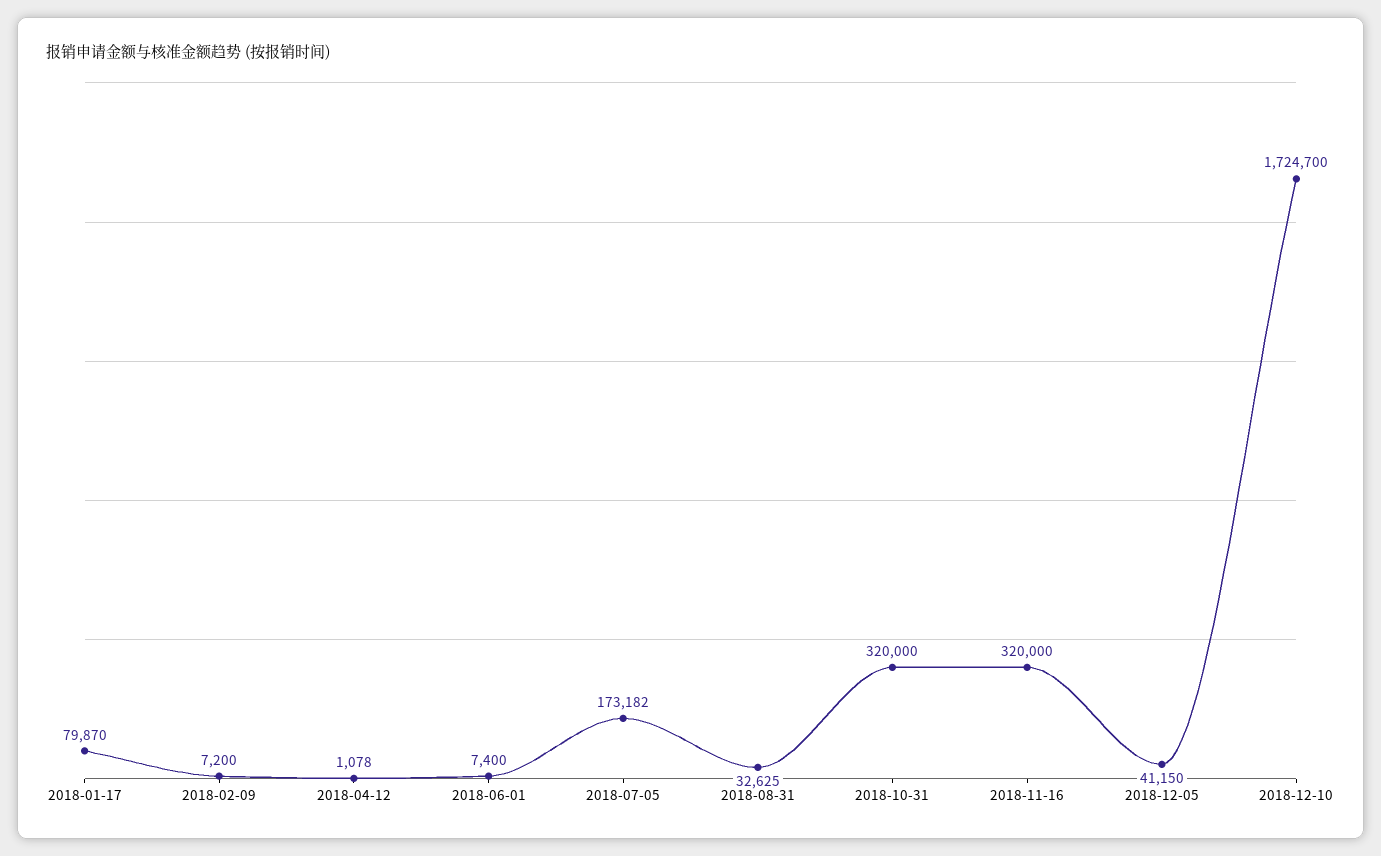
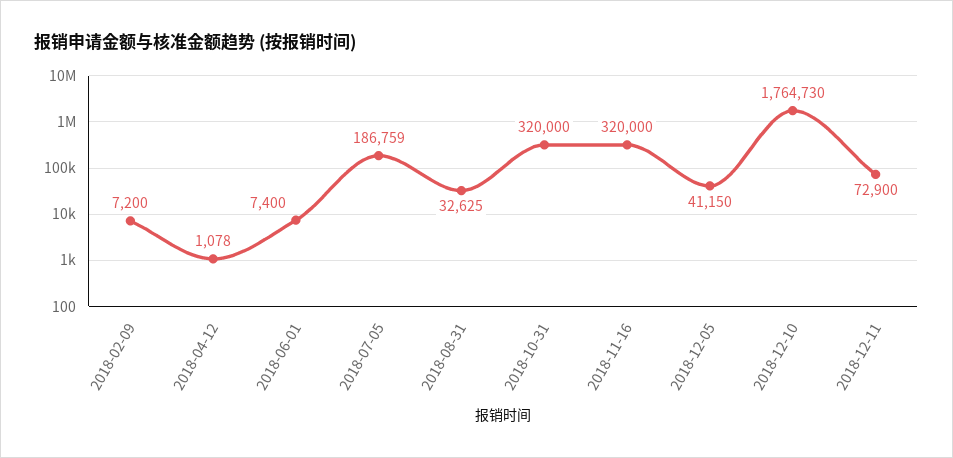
2018-01-17: 79870 -> none
2018-07-05: 173182 -> 186759
2018-12-10: 1724700 -> 1764730
2018-12-11: none -> 72900

